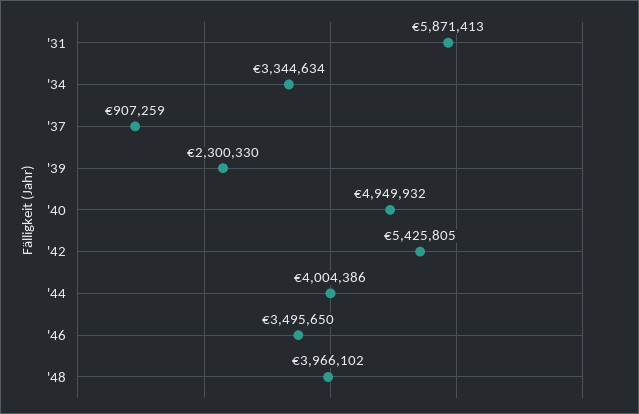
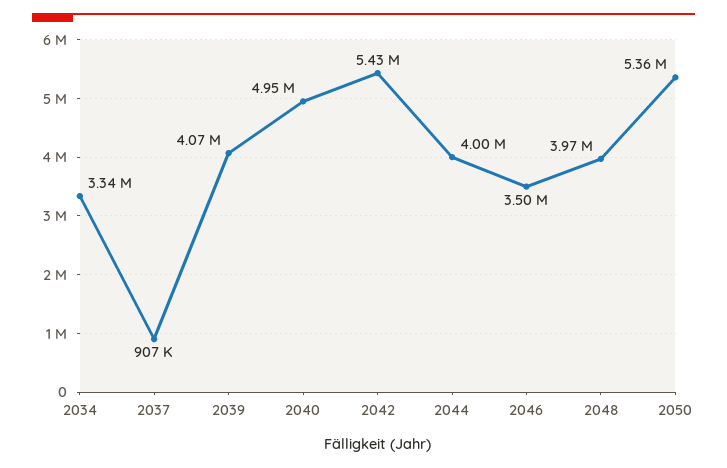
'31: 5871413 -> none
'39: 2300330 -> 4070000
2050: none -> 5360000

